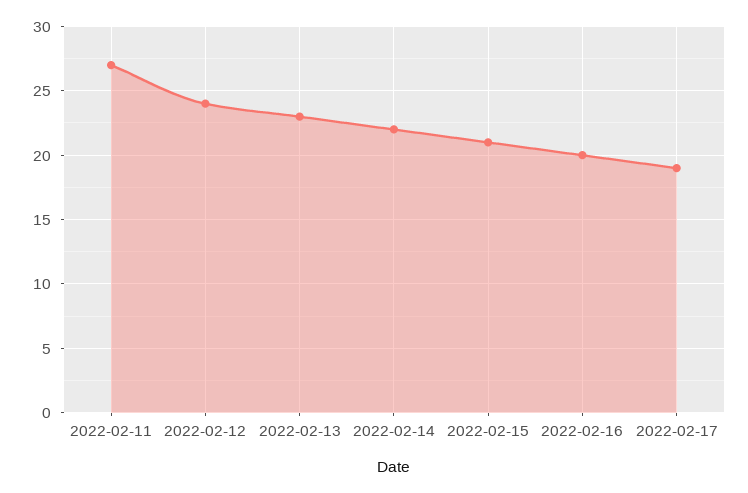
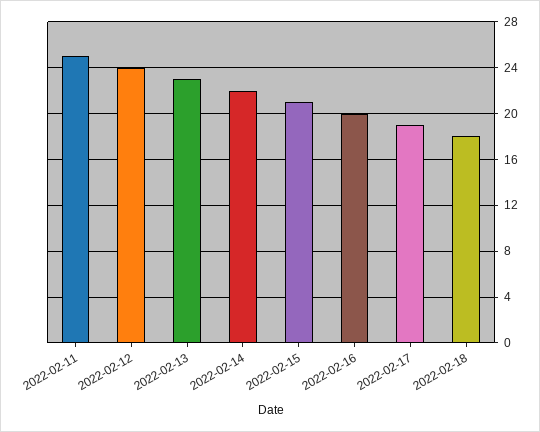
2022-02-11: 27 -> 25
2022-02-18: none -> 18

